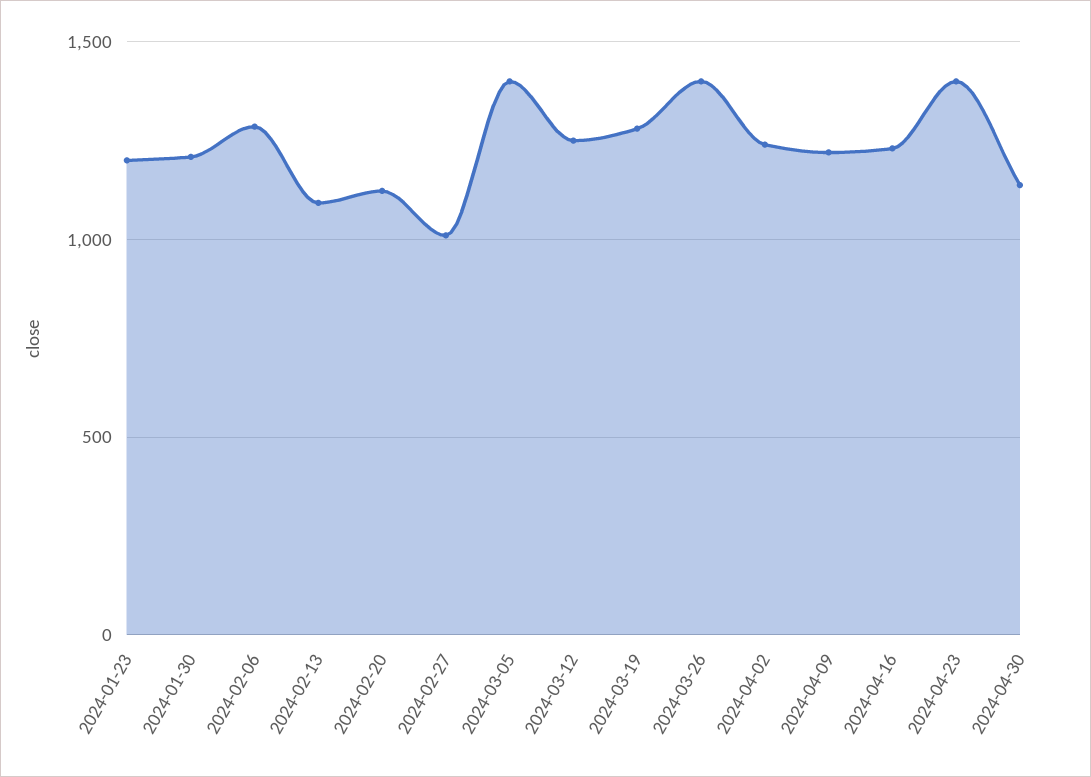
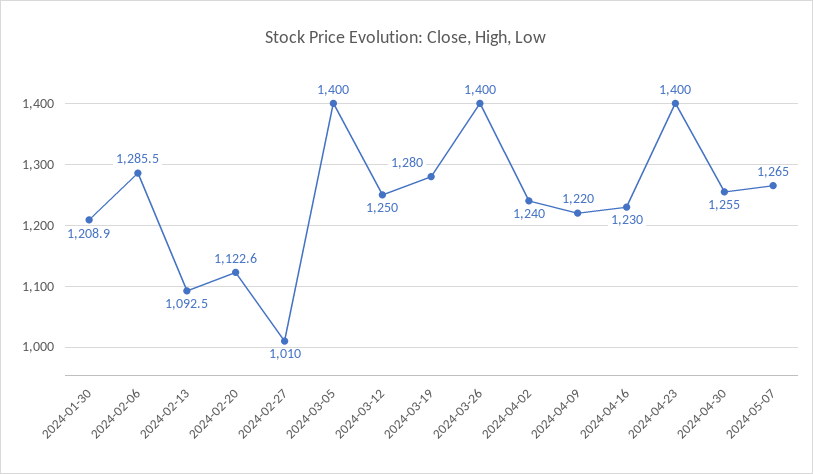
2024-01-23: 1200 -> none
2024-04-30: 1150 -> 1255
2024-05-07: none -> 1265

